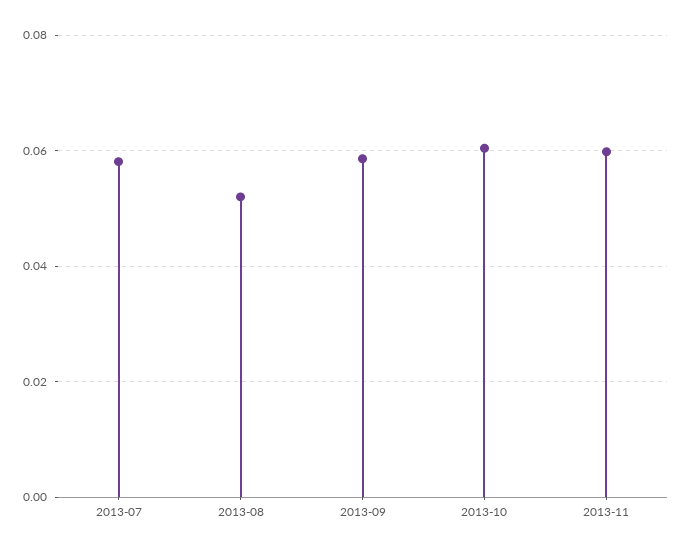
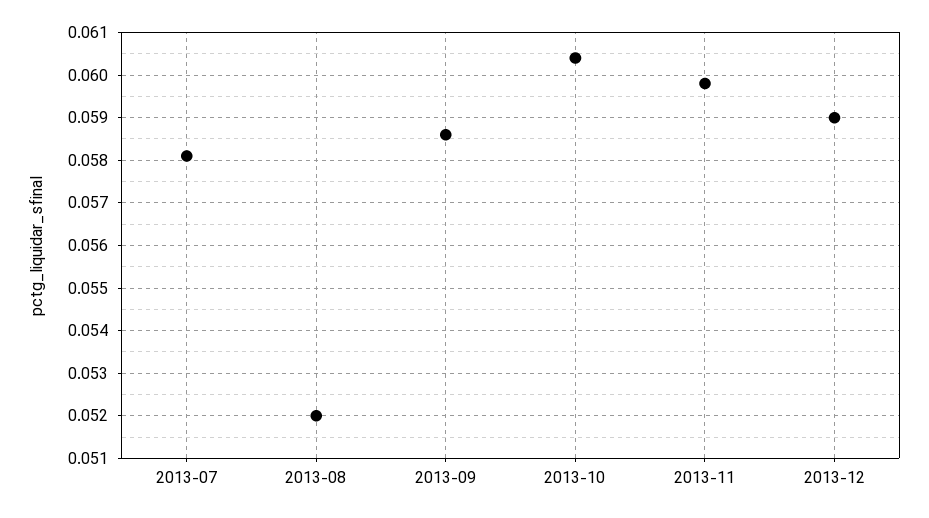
2013-12: none -> 0.059

